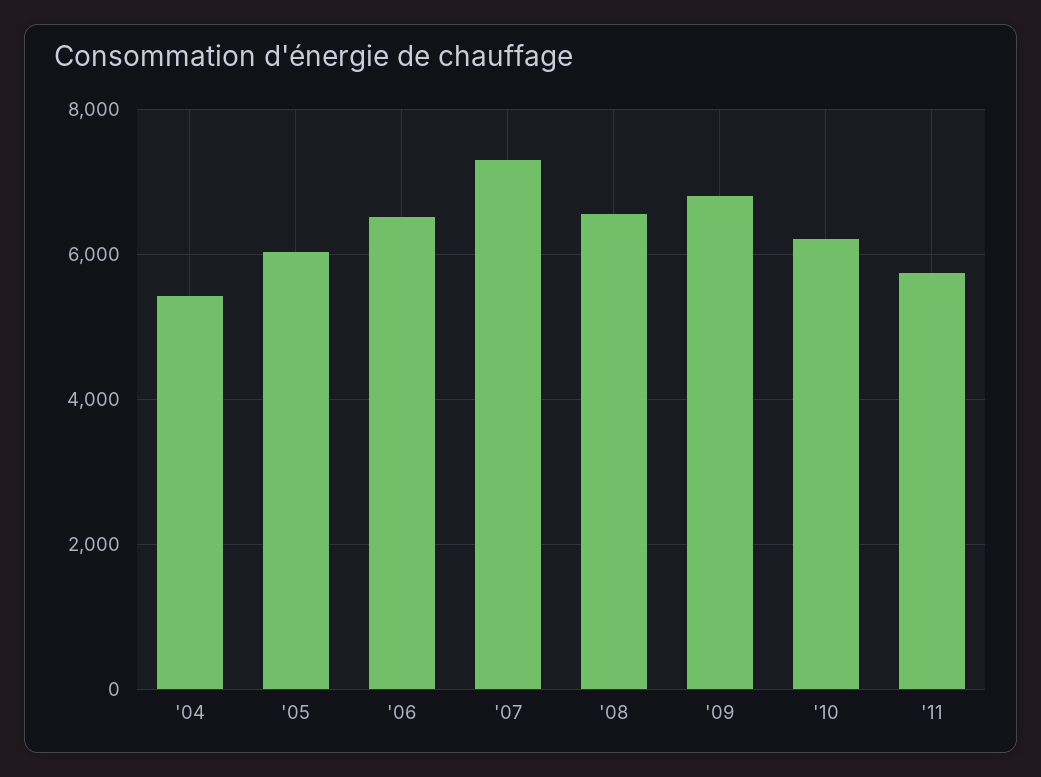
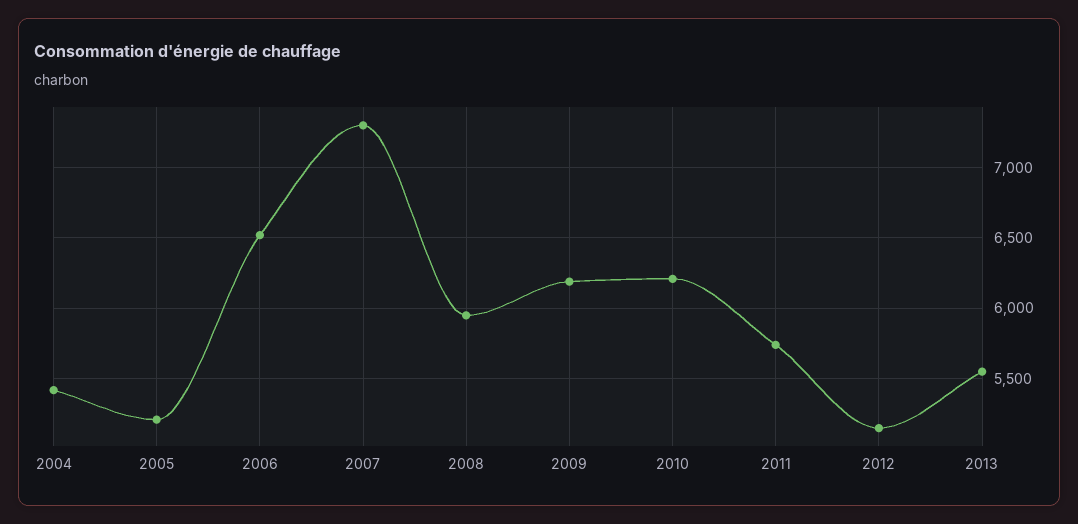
'05: 6000 -> 5200
'08: 6600 -> 5950
'09: 6800 -> 6200
2012: none -> 5150
2013: none -> 5550

